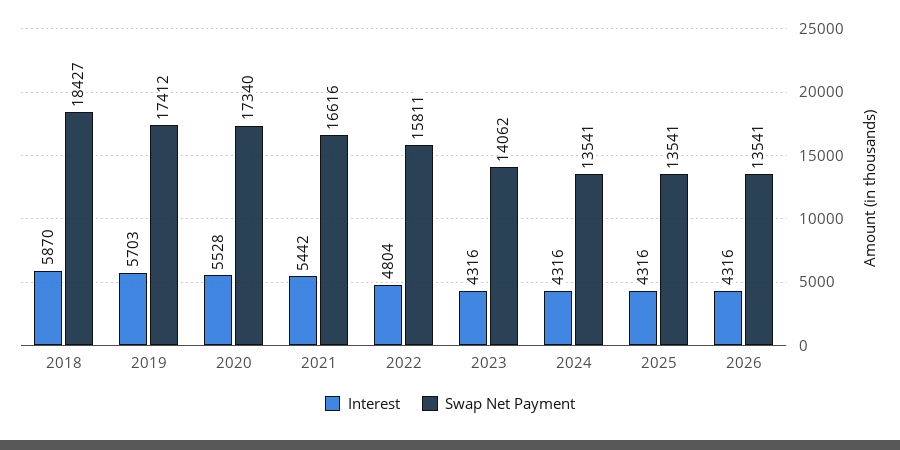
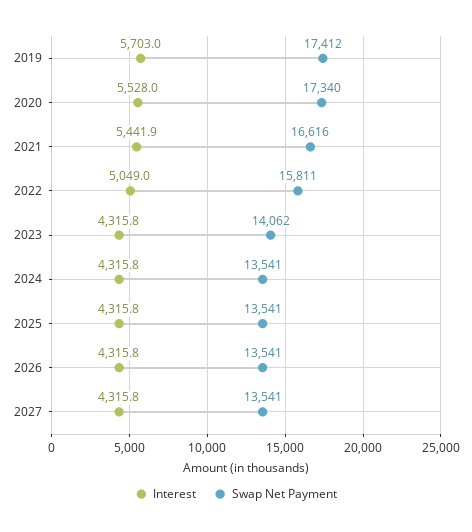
Interest, 2018: 5870 -> none
Swap Net Payment, 2018: 18427 -> none
Interest, 2022: 4804 -> 5049
Interest, 2027: none -> 4315.8
Swap Net Payment, 2027: none -> 13541

